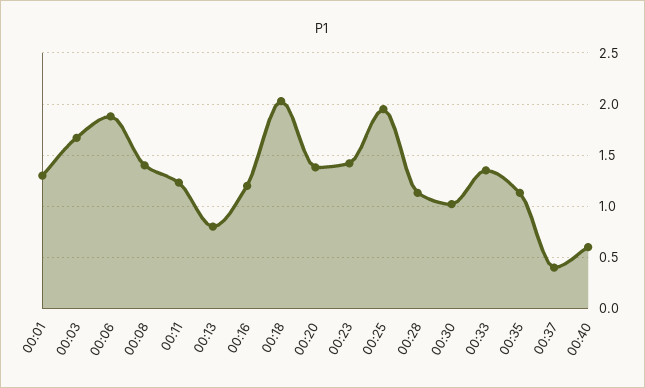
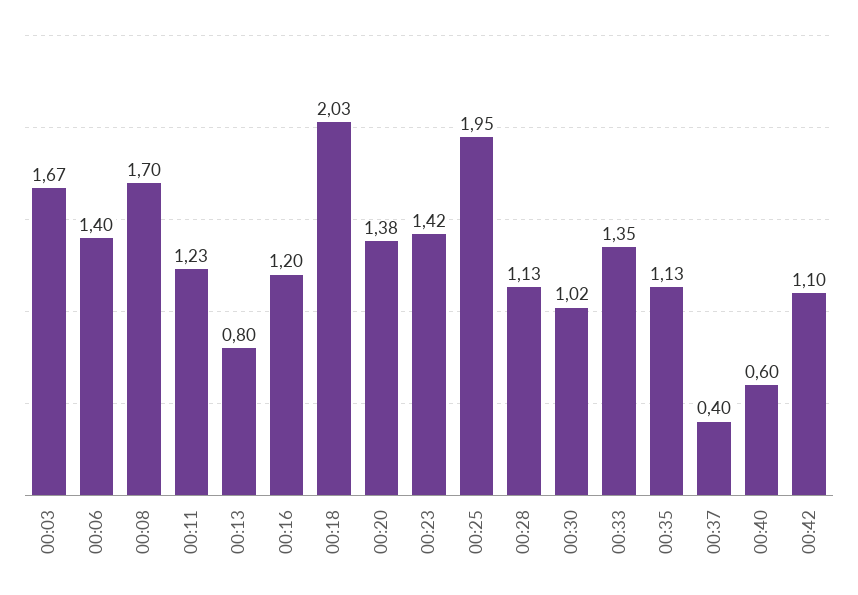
00:01: 1.3 -> none
00:06: 1.9 -> 1.4
00:08: 1.4 -> 1.7
00:42: none -> 1.1

